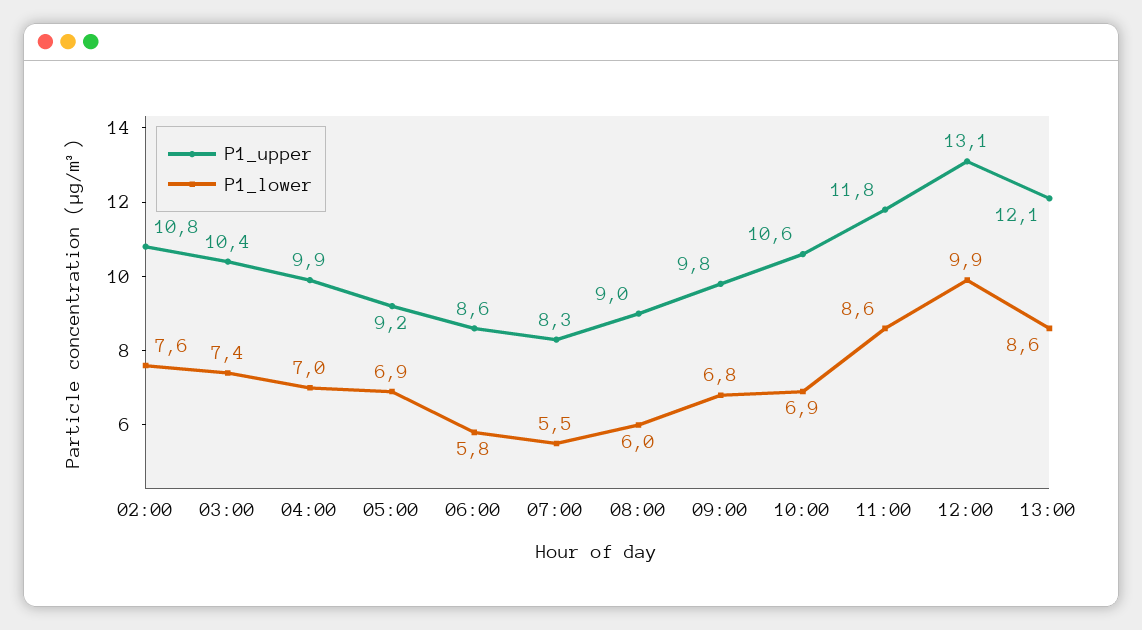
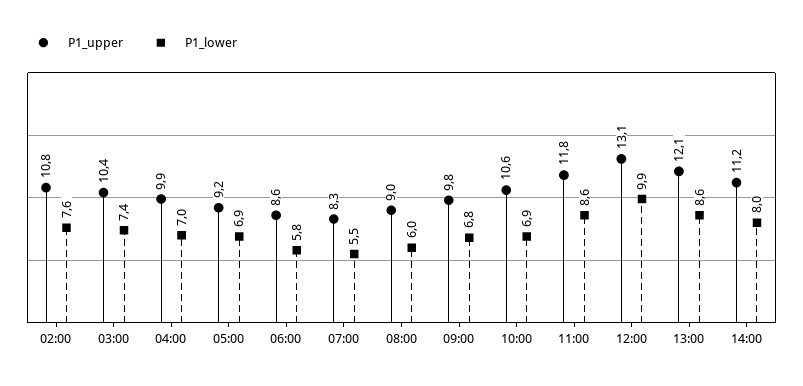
P1_upper, 14:00: none -> 11.2
P1_lower, 14:00: none -> 8

